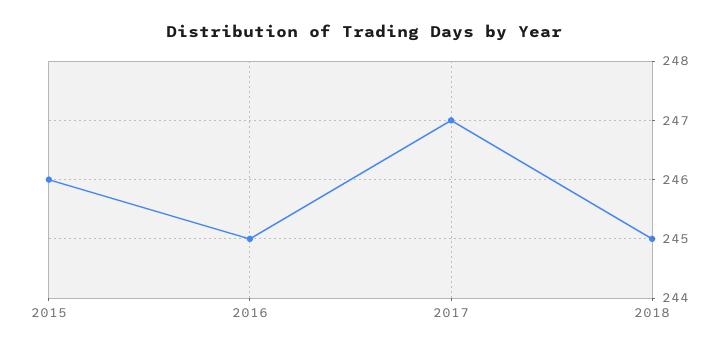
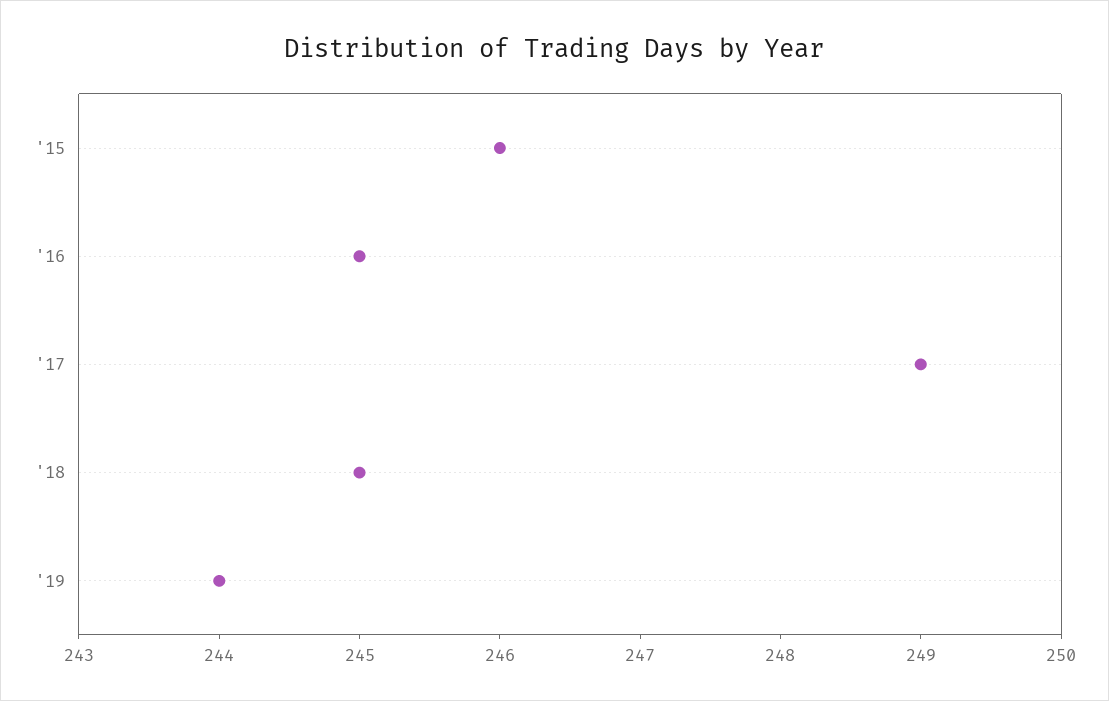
2017: 247 -> 249
'19: none -> 244

